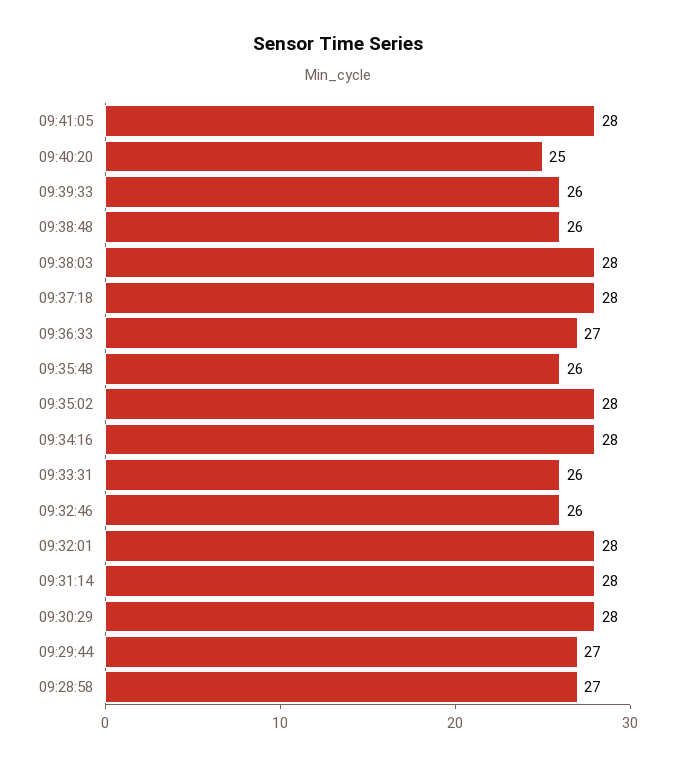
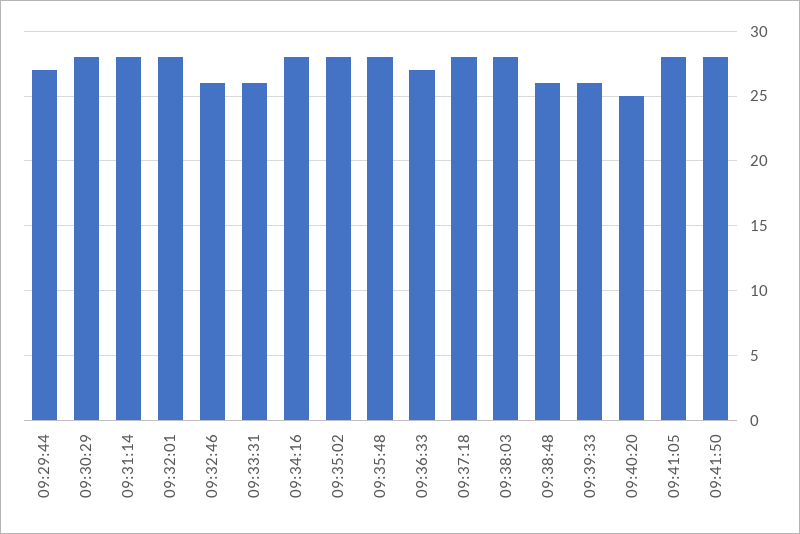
09:35:48: 26 -> 28
09:28:58: 27 -> none
09:41:50: none -> 28

